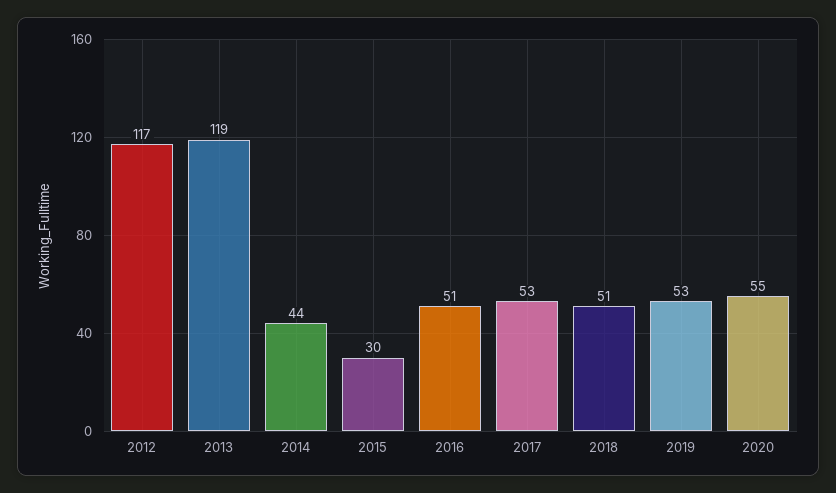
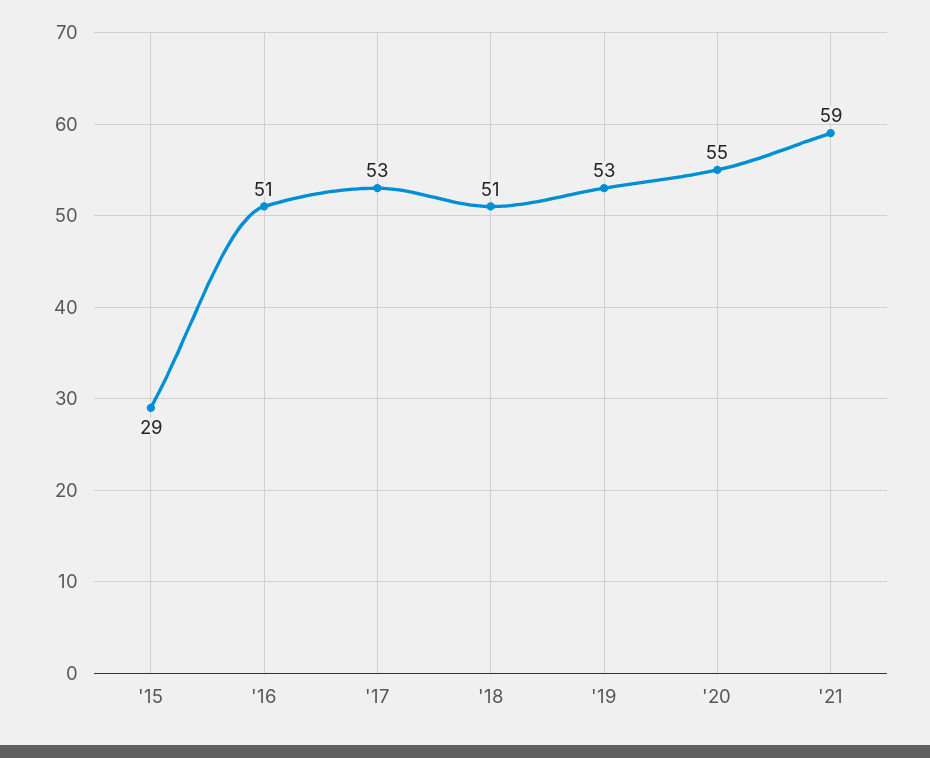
2012: 117 -> none
2013: 119 -> none
2014: 44 -> none
2015: 30 -> 29
'21: none -> 59

